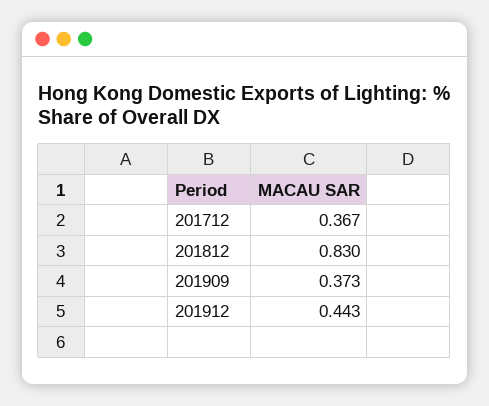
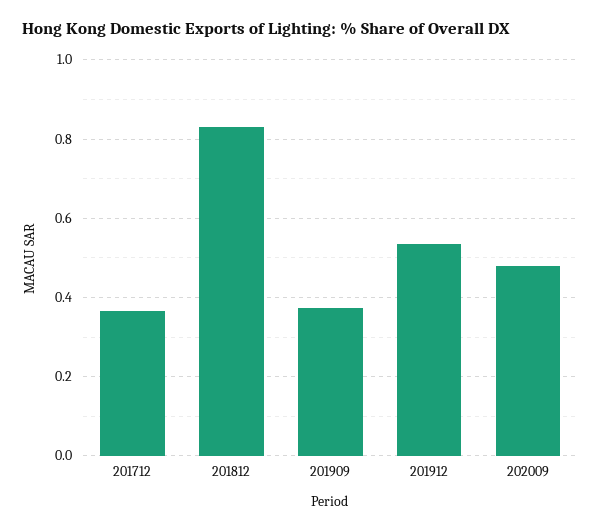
201912: 0.443 -> 0.54
202009: none -> 0.48

